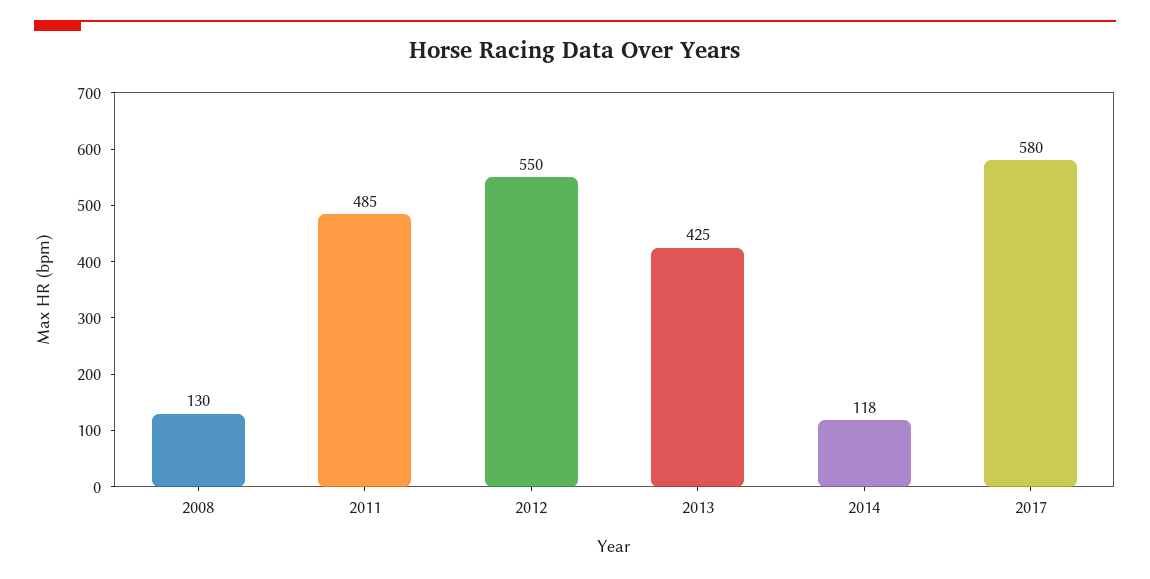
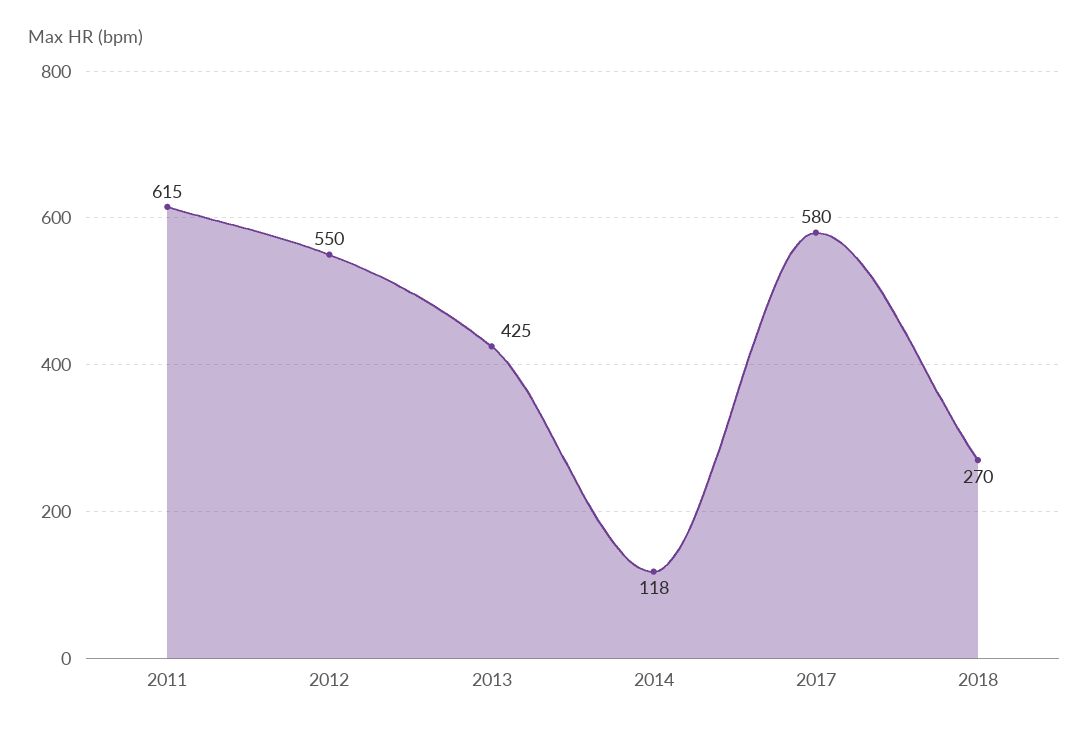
2008: 130 -> none
2011: 485 -> 615
2018: none -> 270

